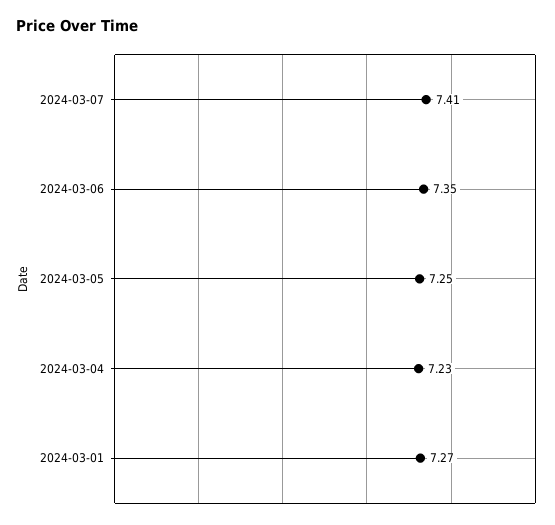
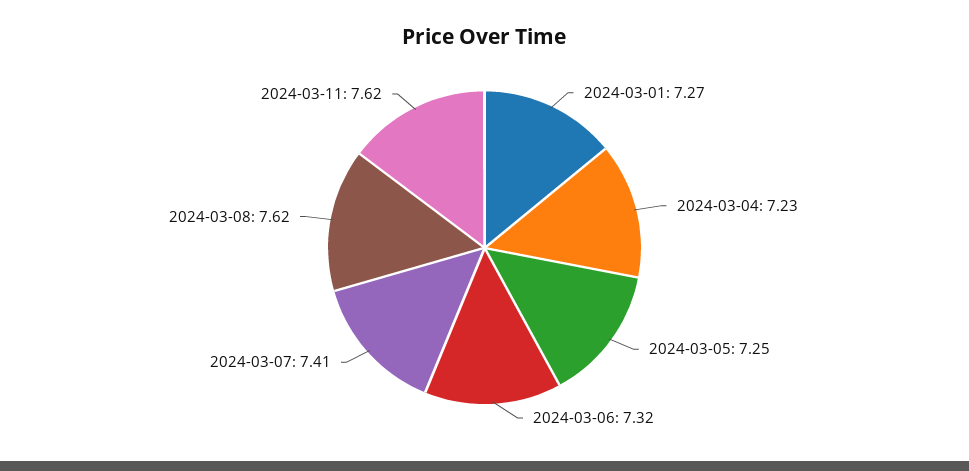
2024-03-06: 7.35 -> 7.32
2024-03-08: none -> 7.62
2024-03-11: none -> 7.62

